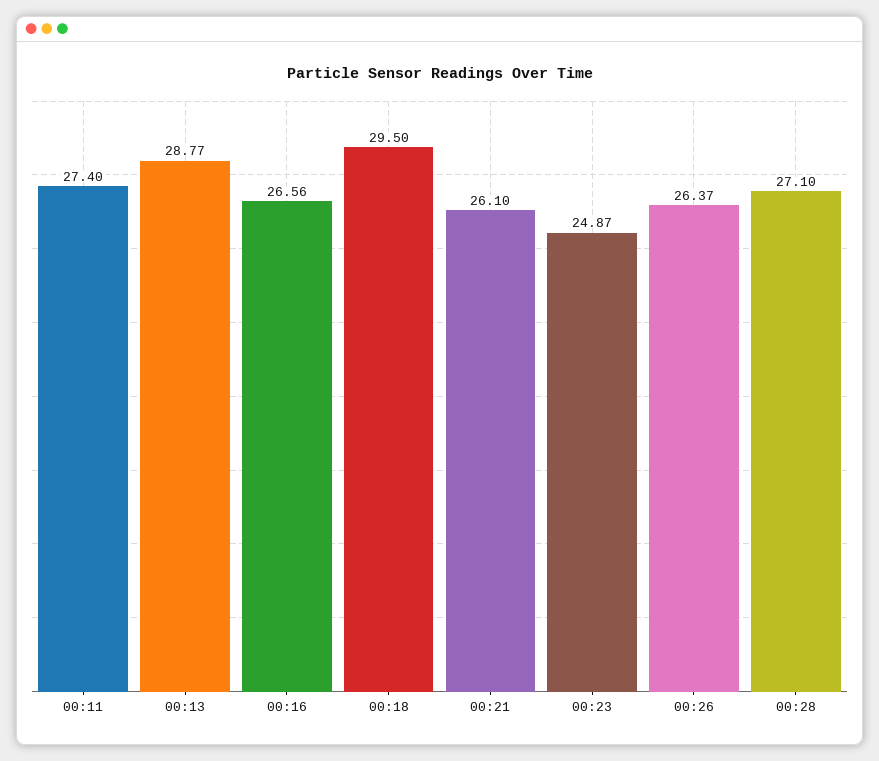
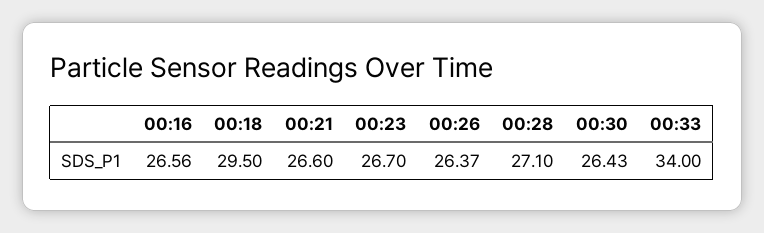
00:11: 27.4 -> none
00:13: 28.77 -> none
00:21: 26.1 -> 26.6
00:23: 24.87 -> 26.7
00:30: none -> 26.43
00:33: none -> 34

